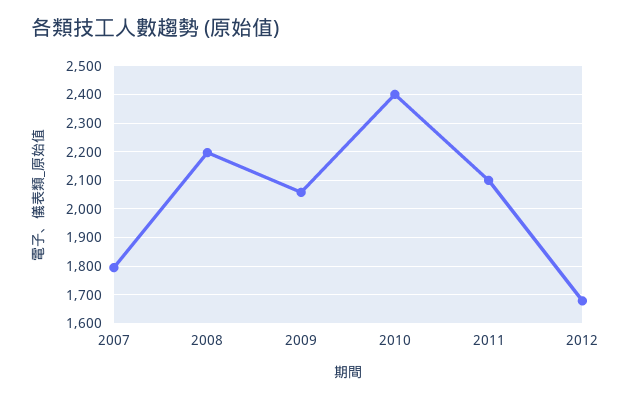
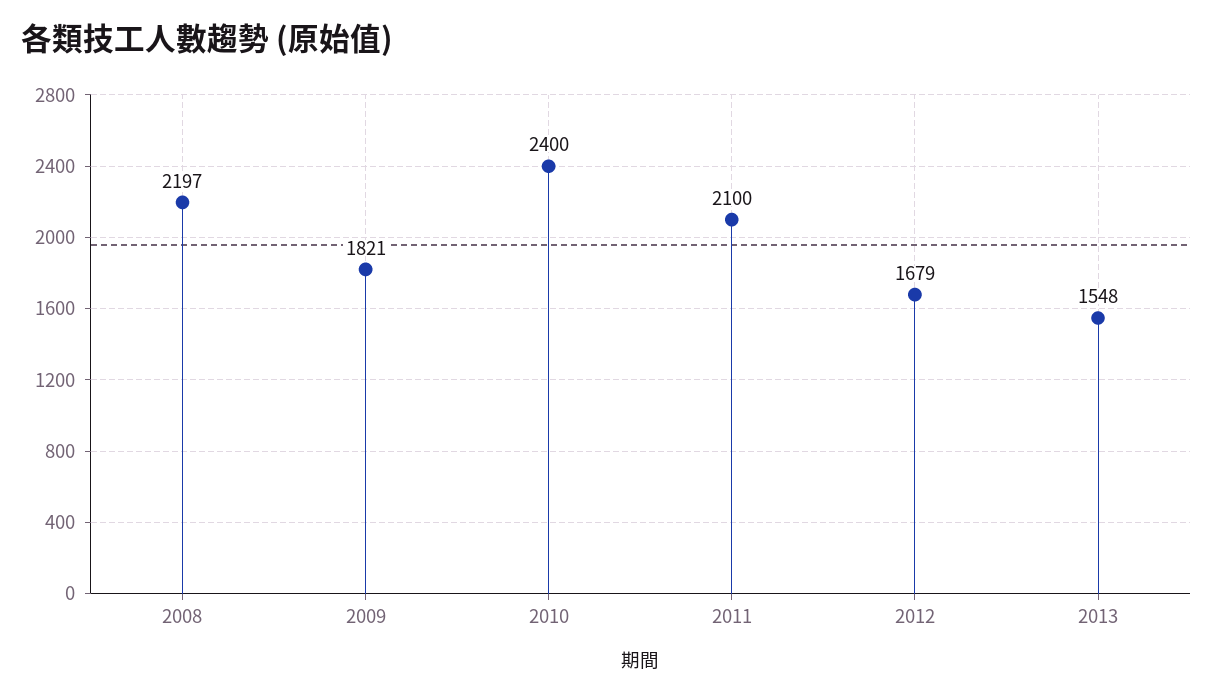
2007: 1800 -> none
2009: 2050 -> 1821
2013: none -> 1548

